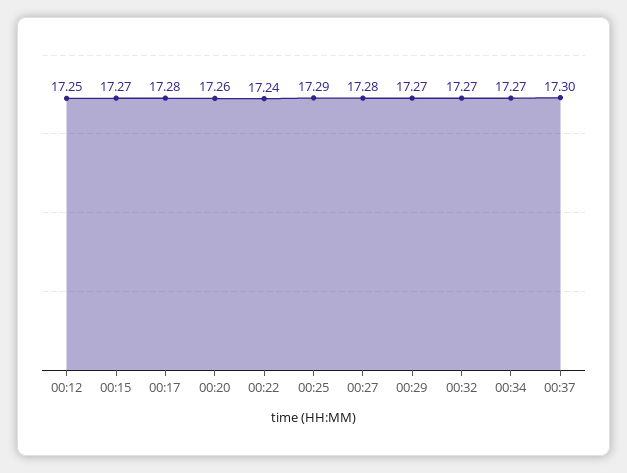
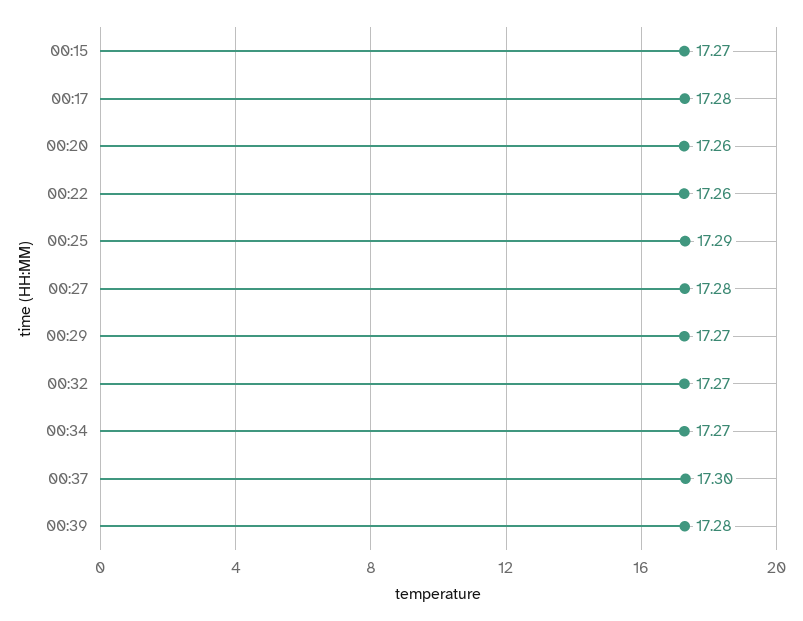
00:12: 17.25 -> none
00:22: 17.24 -> 17.26
00:39: none -> 17.28

